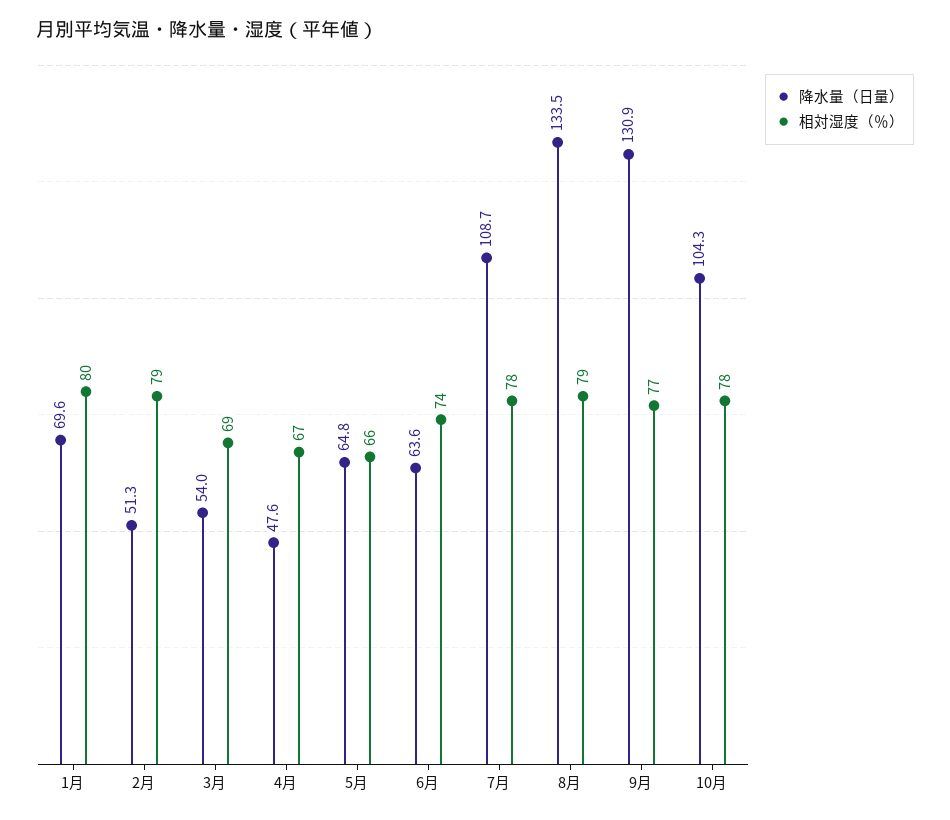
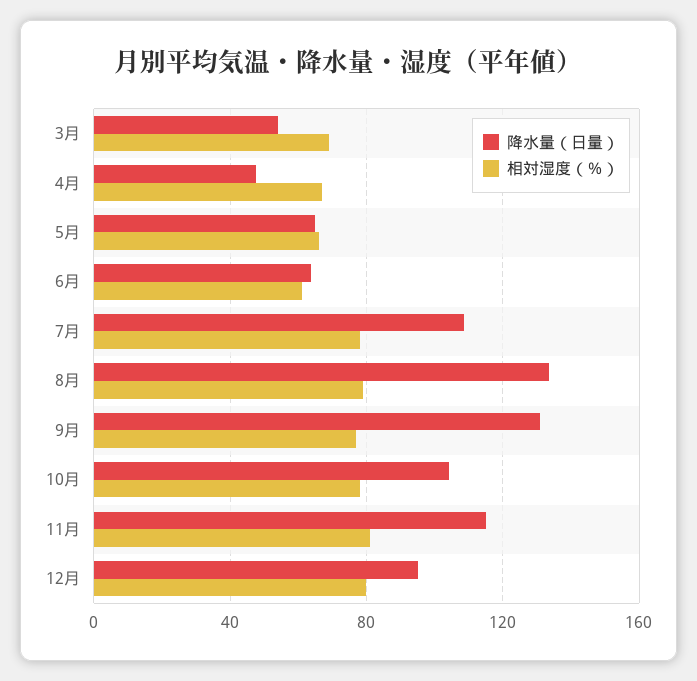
降水量（日量）, 1月: 69.6 -> none
相対湿度（％）, 1月: 80 -> none
降水量（日量）, 2月: 51.3 -> none
相対湿度（％）, 2月: 79 -> none
相対湿度（％）, 6月: 74 -> 60
降水量（日量）, 11月: none -> 115
相対湿度（％）, 11月: none -> 80
降水量（日量）, 12月: none -> 95
相対湿度（％）, 12月: none -> 80

